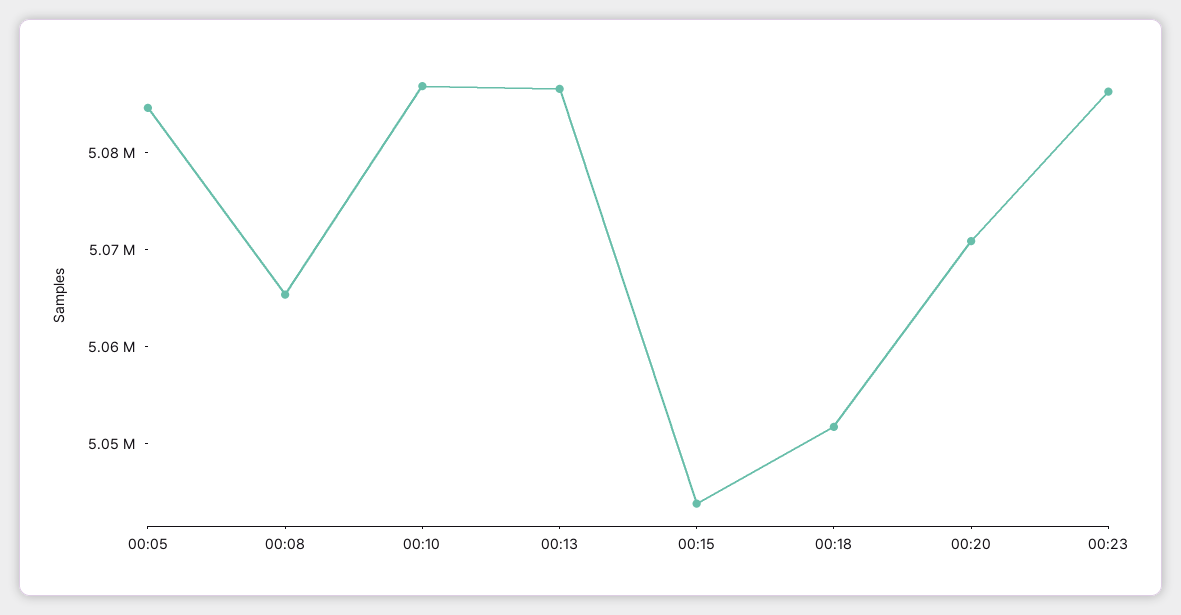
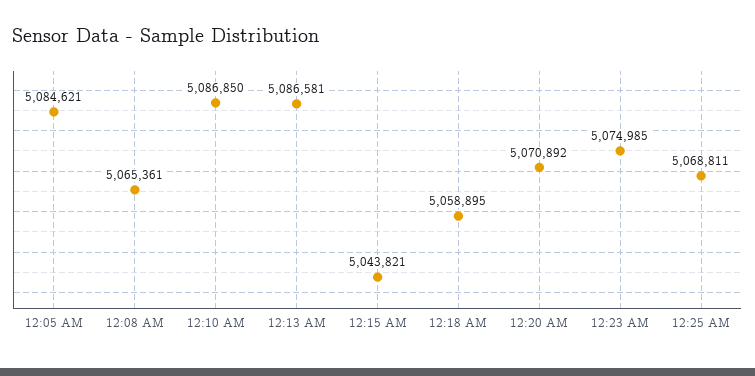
00:18: 5052000 -> 5058895
00:23: 5086000 -> 5074985
12:25 AM: none -> 5068811

